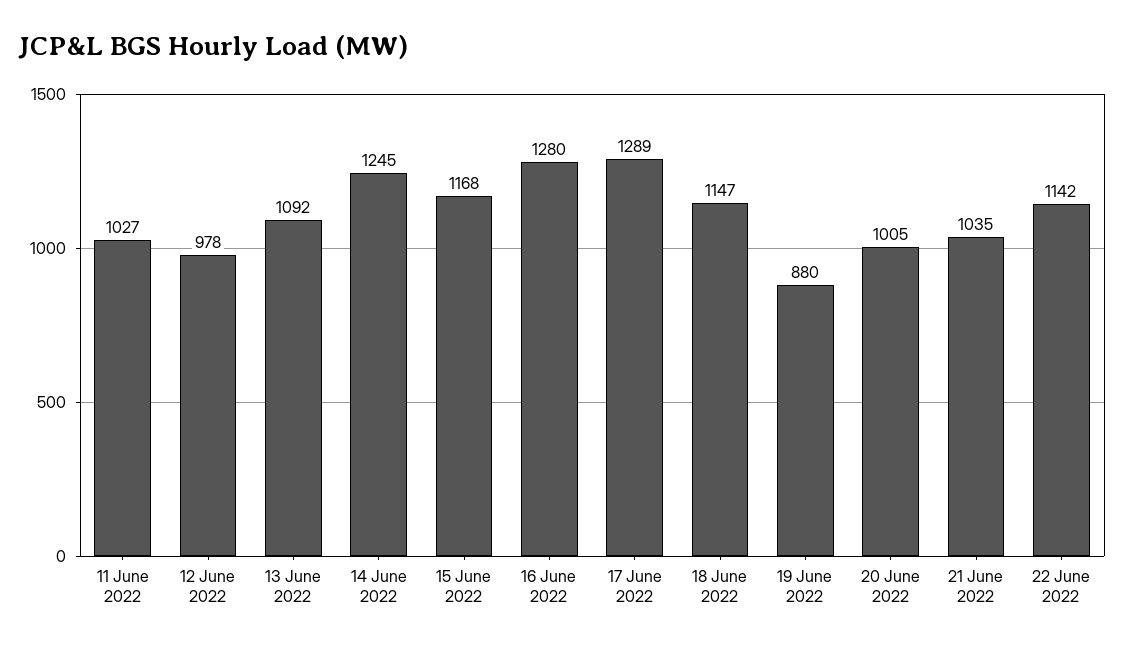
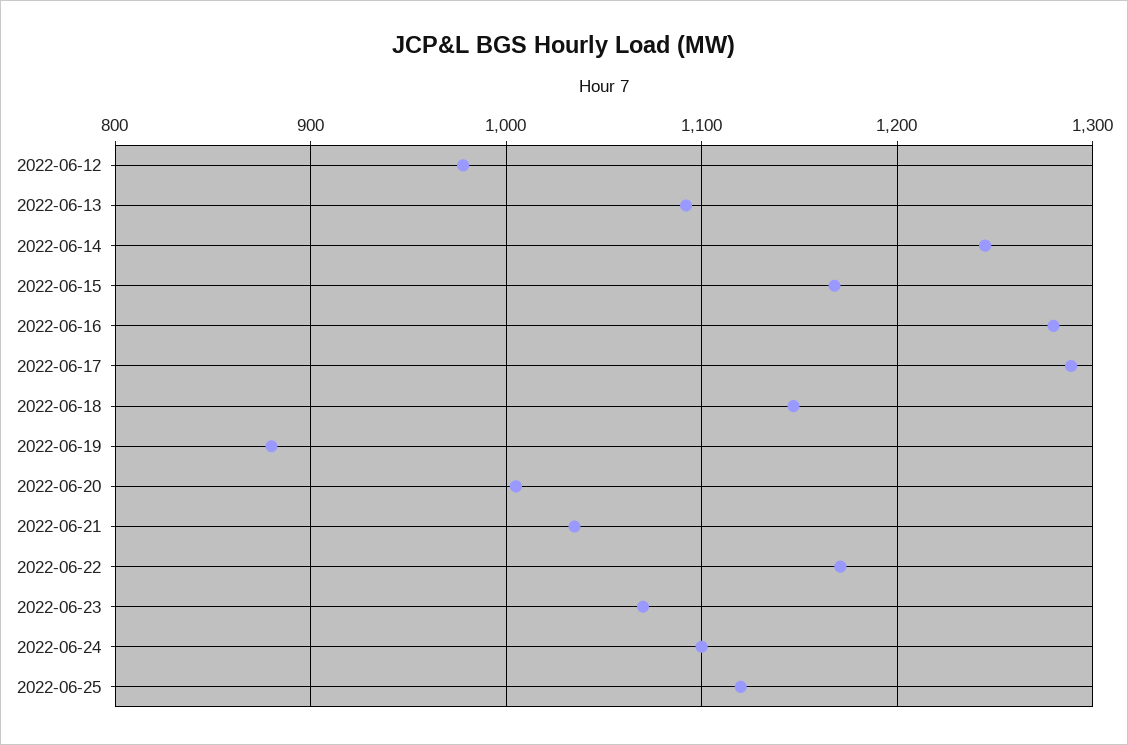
11 June 2022: 1027 -> none
22 June 2022: 1142 -> 1170
2022-06-23: none -> 1070
2022-06-24: none -> 1100
2022-06-25: none -> 1120

